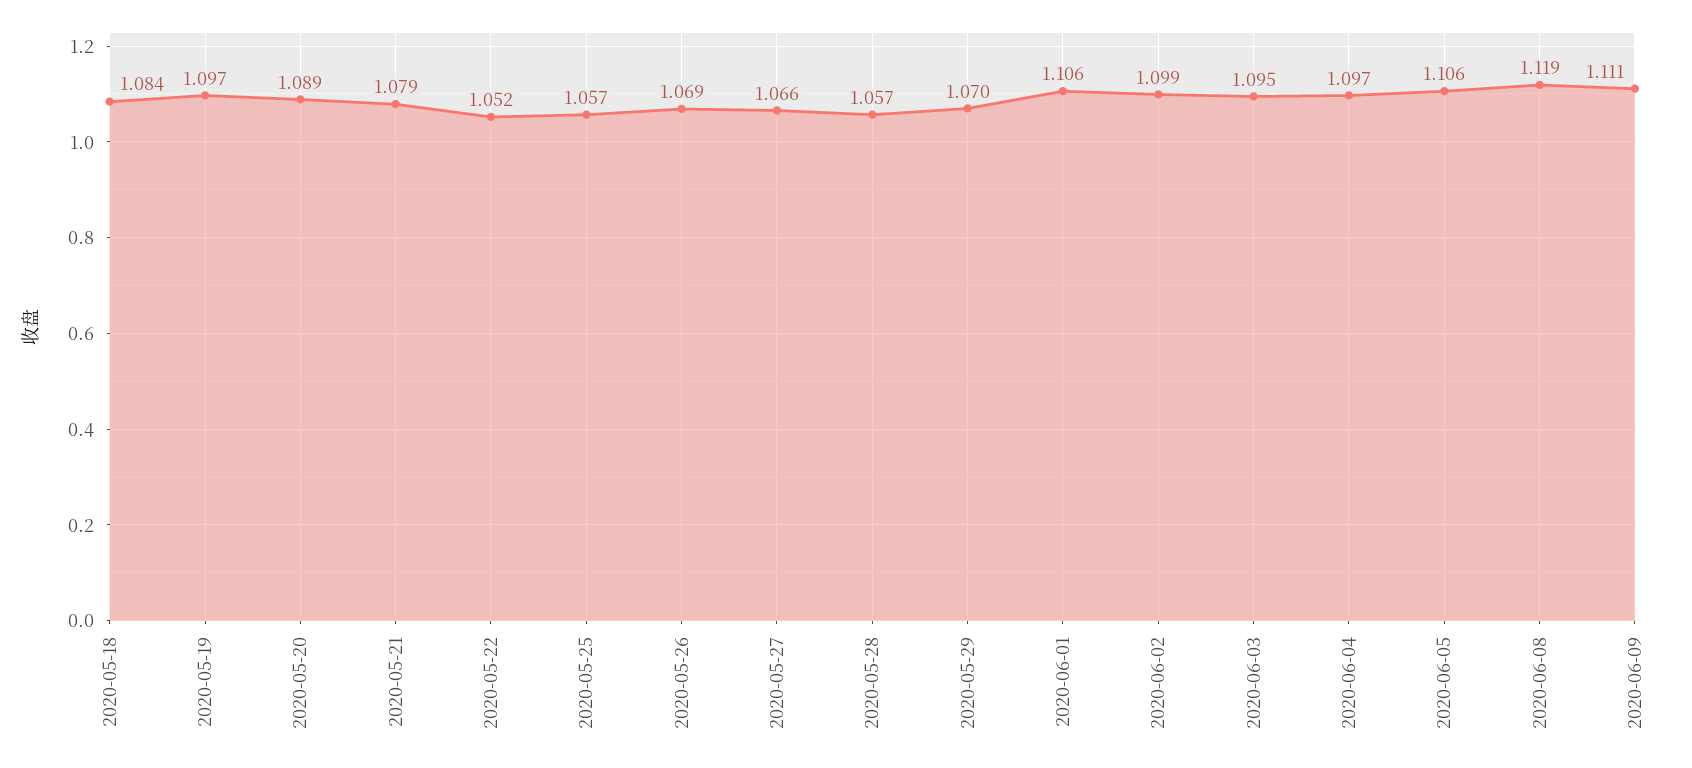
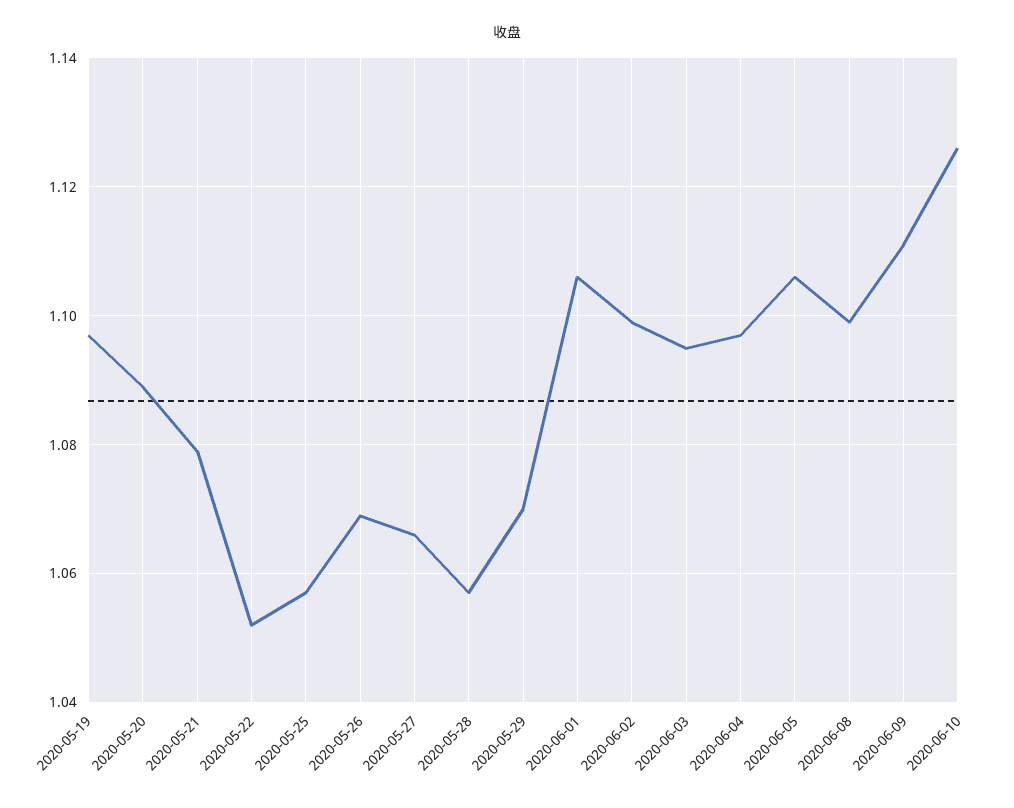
2020-05-18: 1.084 -> none
2020-06-08: 1.119 -> 1.1
2020-06-10: none -> 1.125

